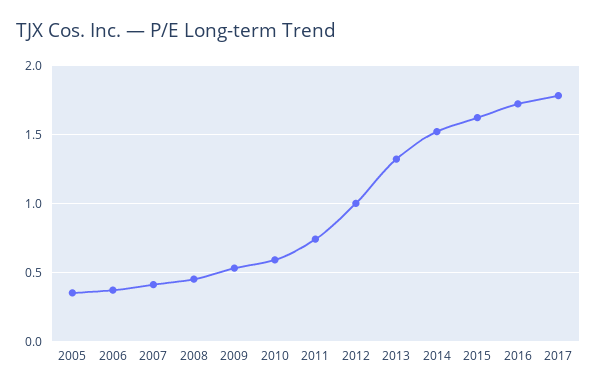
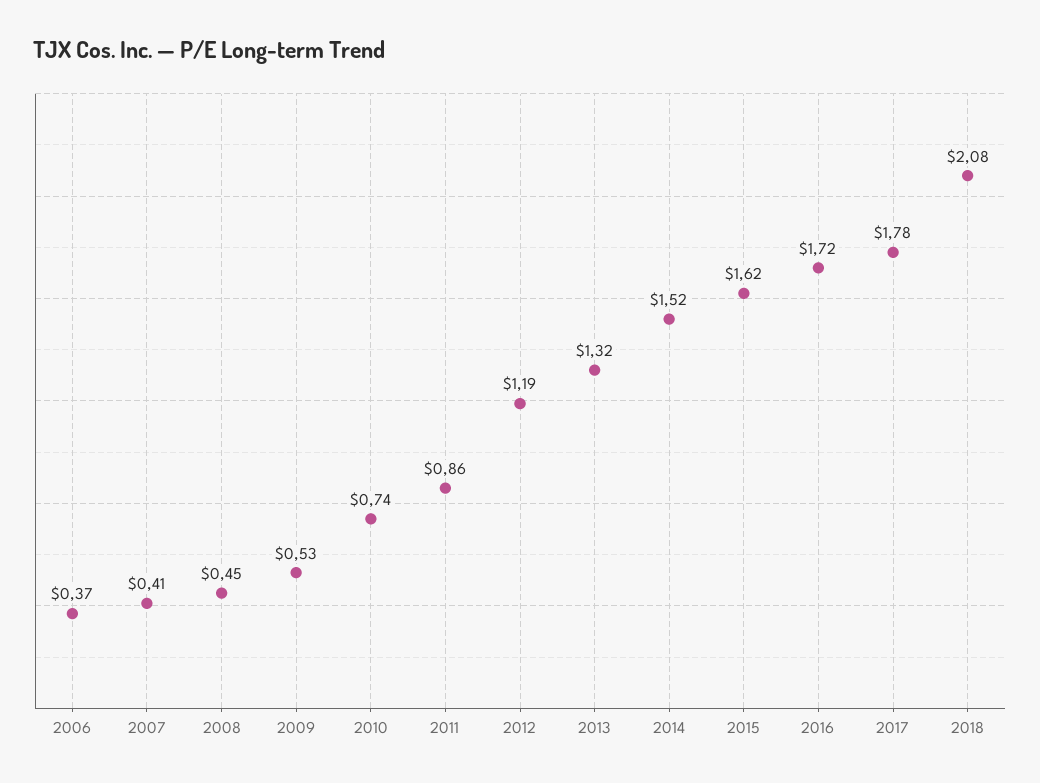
2005: 0.35 -> none
2010: 0.6 -> 0.74
2011: 0.75 -> 0.86
2012: 1 -> 1.19
2018: none -> 2.08

